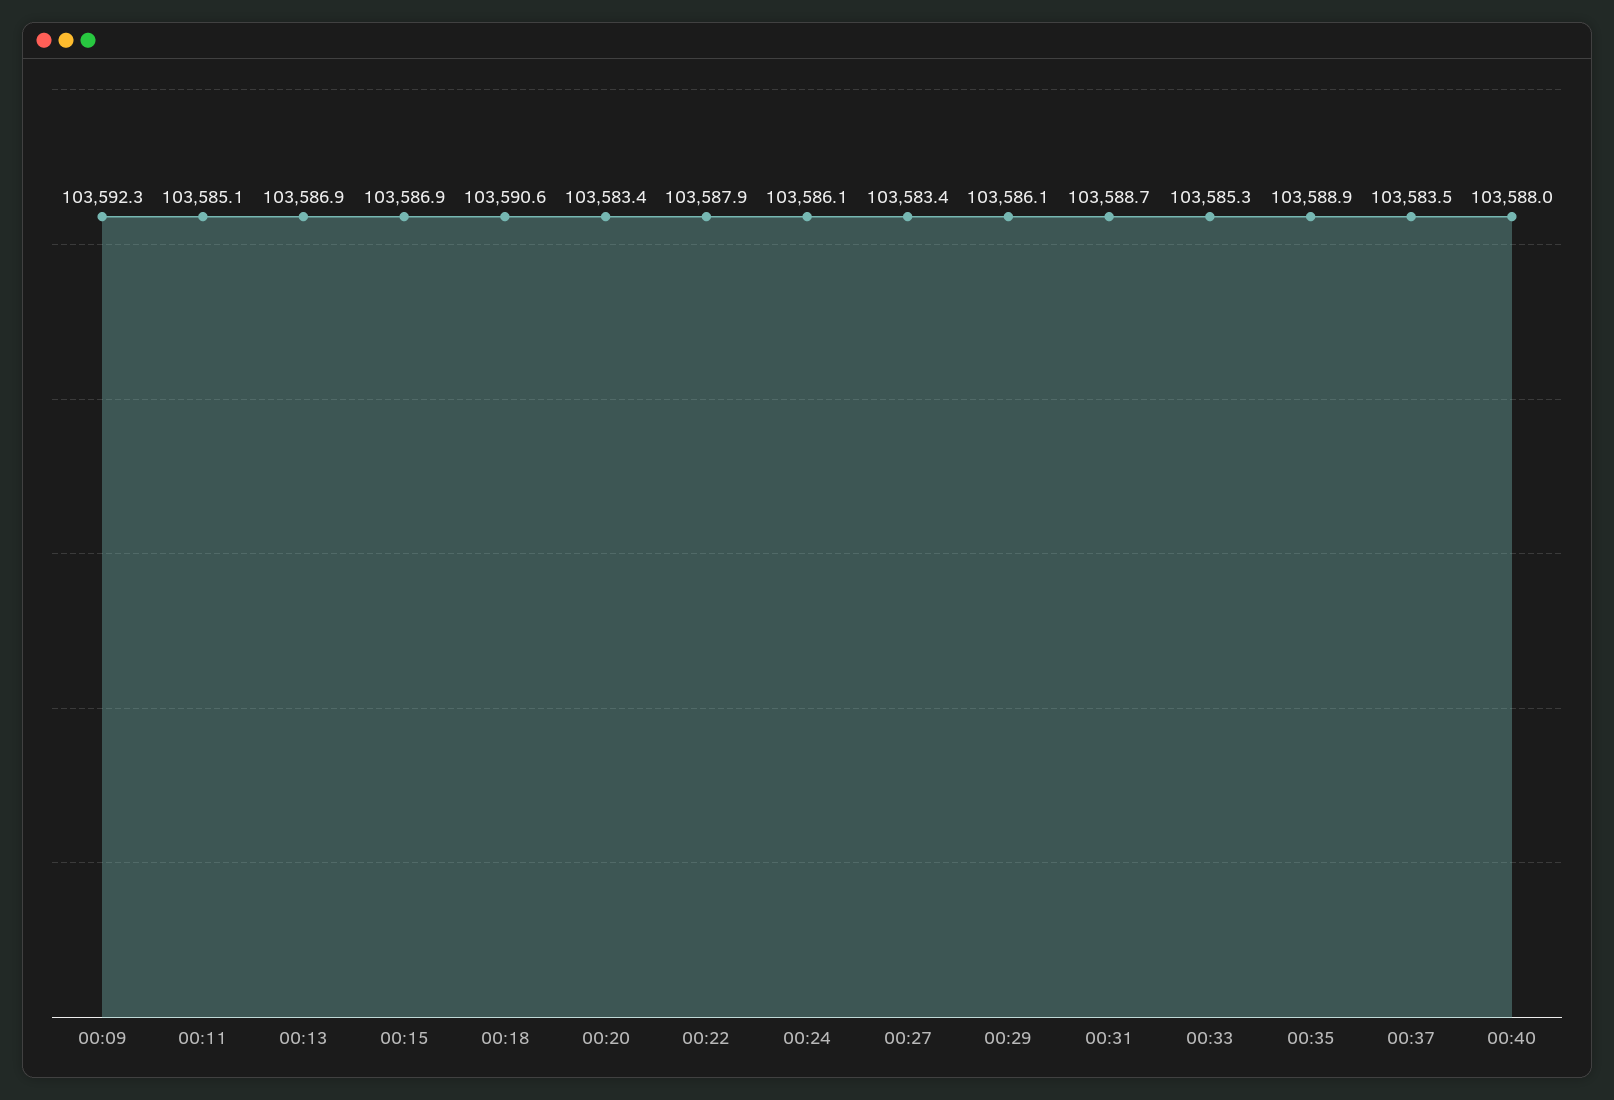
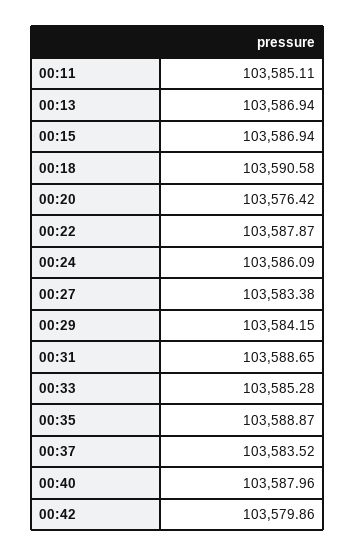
00:09: 103592.3 -> none
00:20: 103583.4 -> 103576.42
00:29: 103586.1 -> 103584.15
00:42: none -> 103579.86

